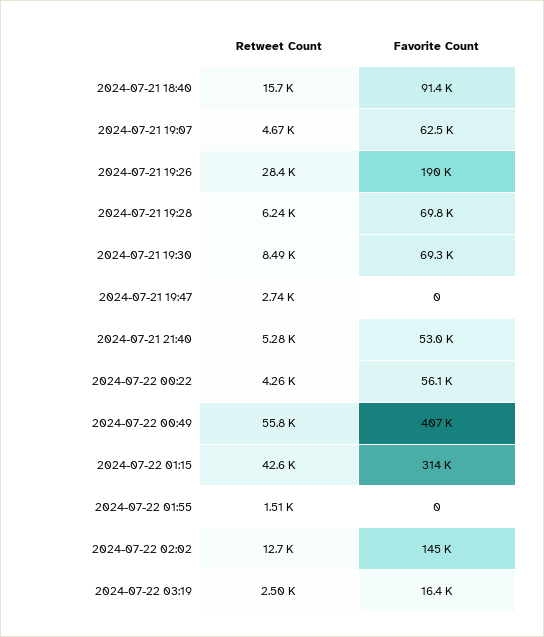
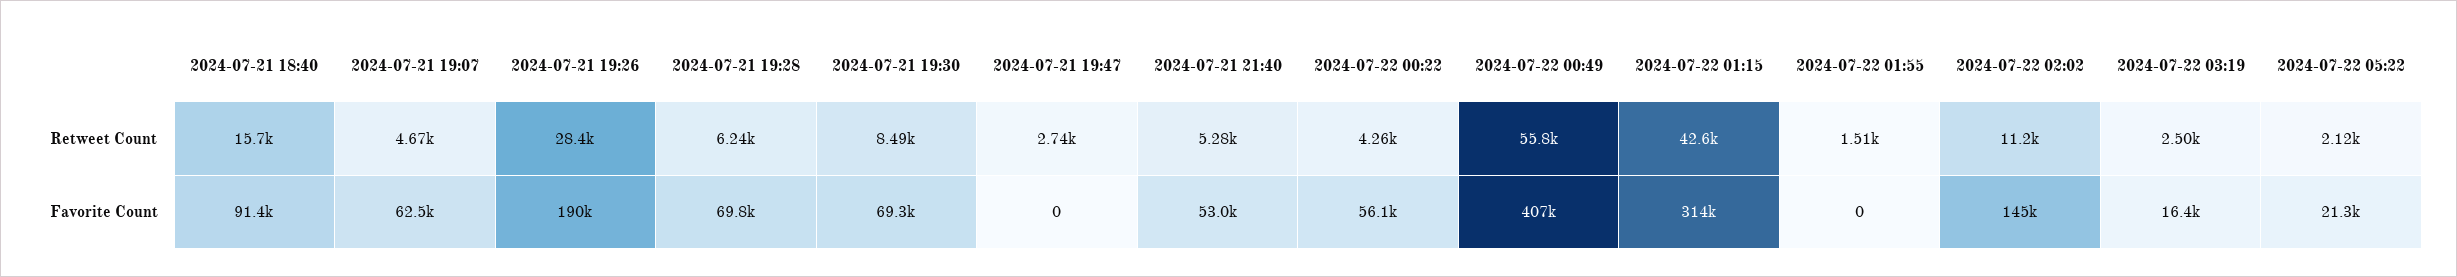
Retweet Count, 2024-07-22 02:02: 12700 -> 11200
Retweet Count, 2024-07-22 05:22: none -> 2120
Favorite Count, 2024-07-22 05:22: none -> 21300

